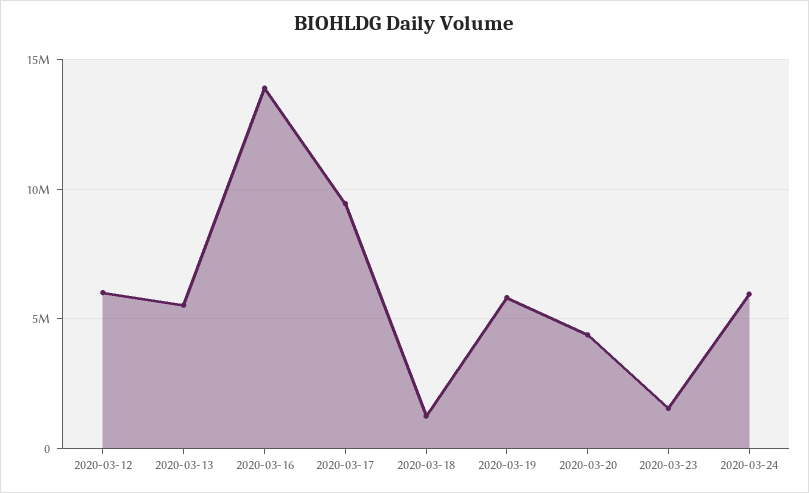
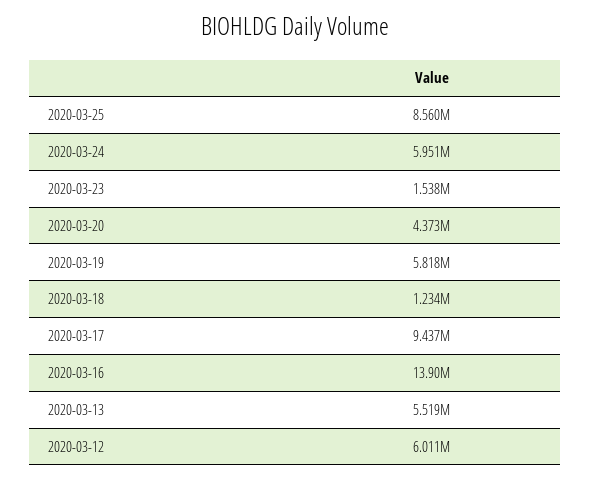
2020-03-25: none -> 8560000

